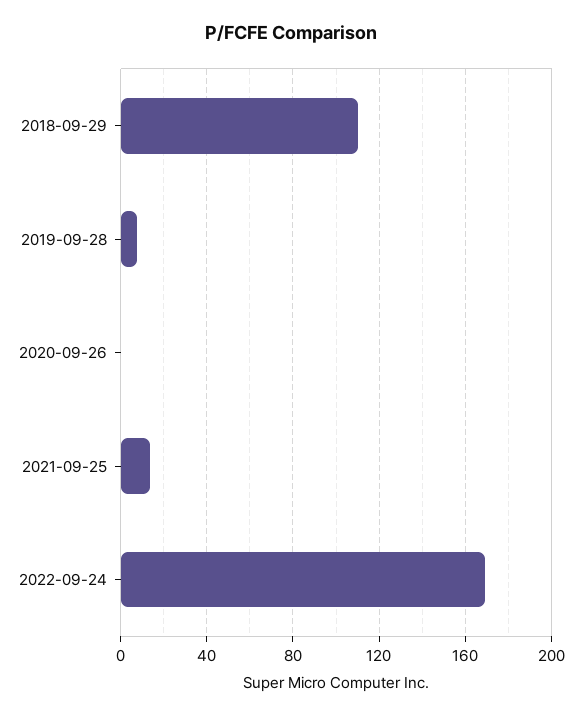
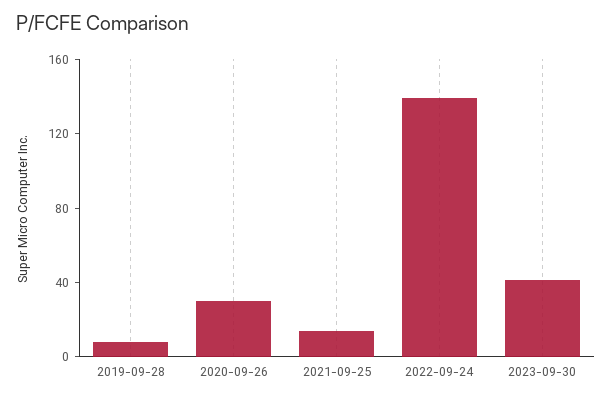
2018-09-29: 110 -> none
2020-09-26: 0 -> 30
2022-09-24: 170 -> 140
2023-09-30: none -> 40

